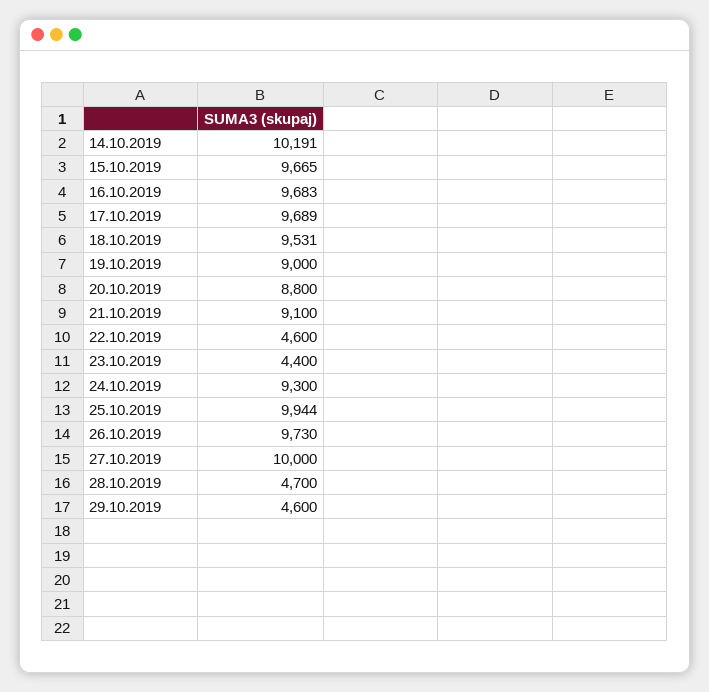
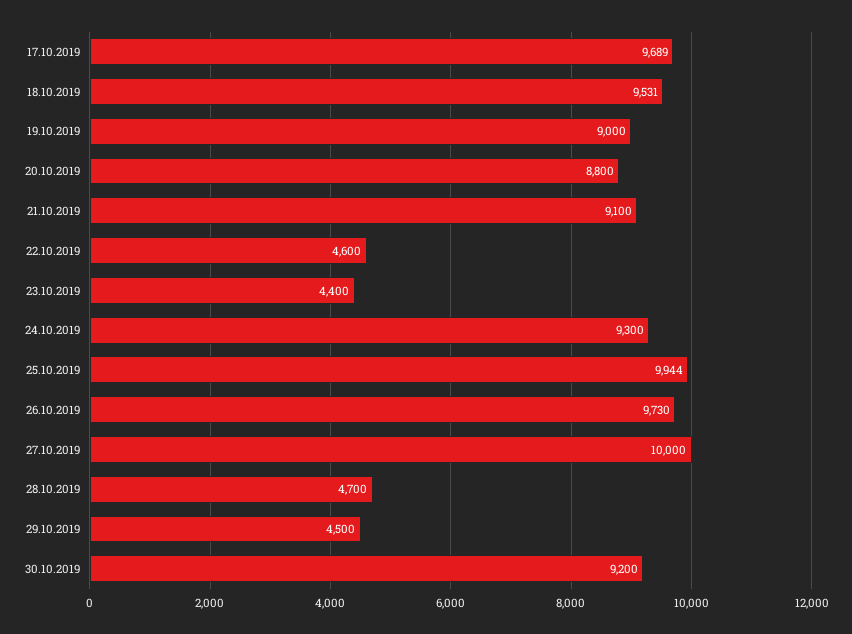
14.10.2019: 10191 -> none
15.10.2019: 9665 -> none
16.10.2019: 9683 -> none
29.10.2019: 4600 -> 4500
30.10.2019: none -> 9200

